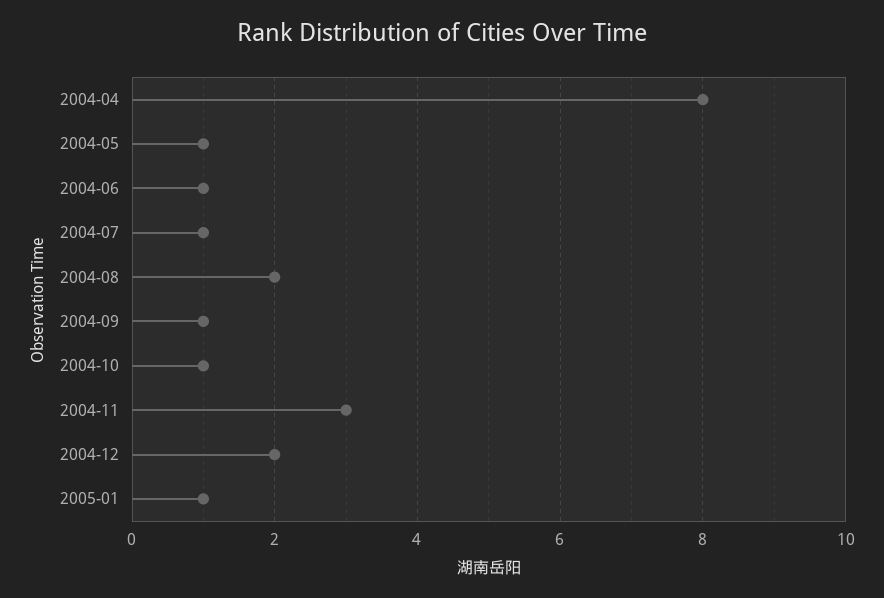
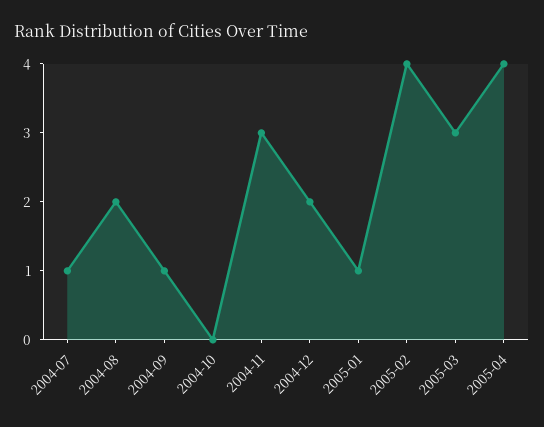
2004-04: 8 -> none
2004-05: 1 -> none
2004-06: 1 -> none
2004-10: 1 -> 0
2005-02: none -> 4
2005-03: none -> 3
2005-04: none -> 4

